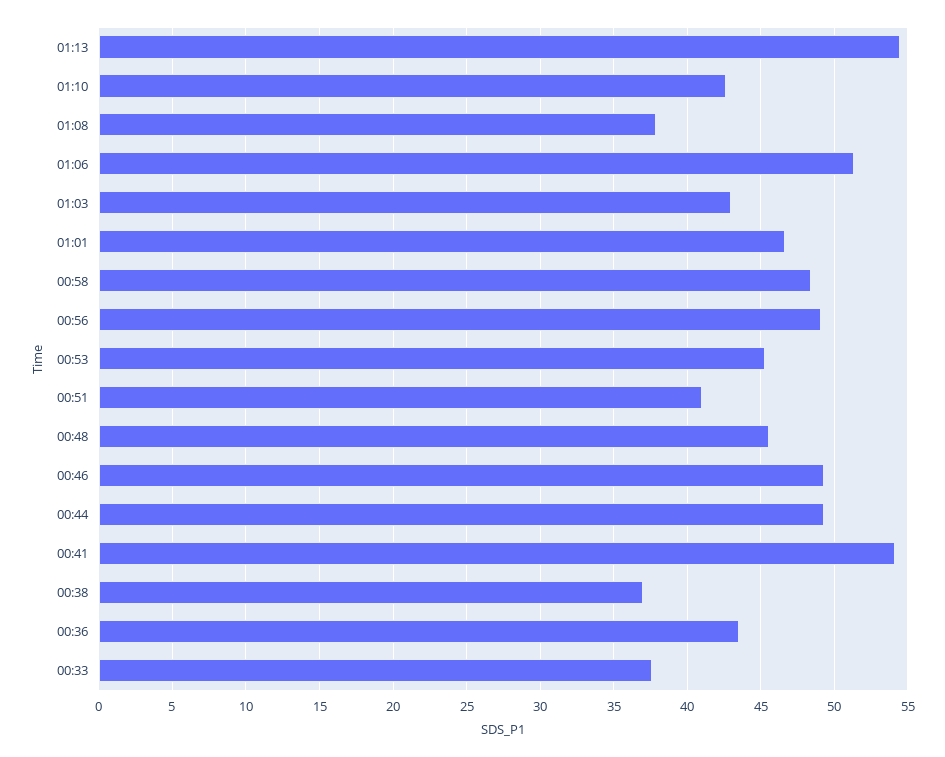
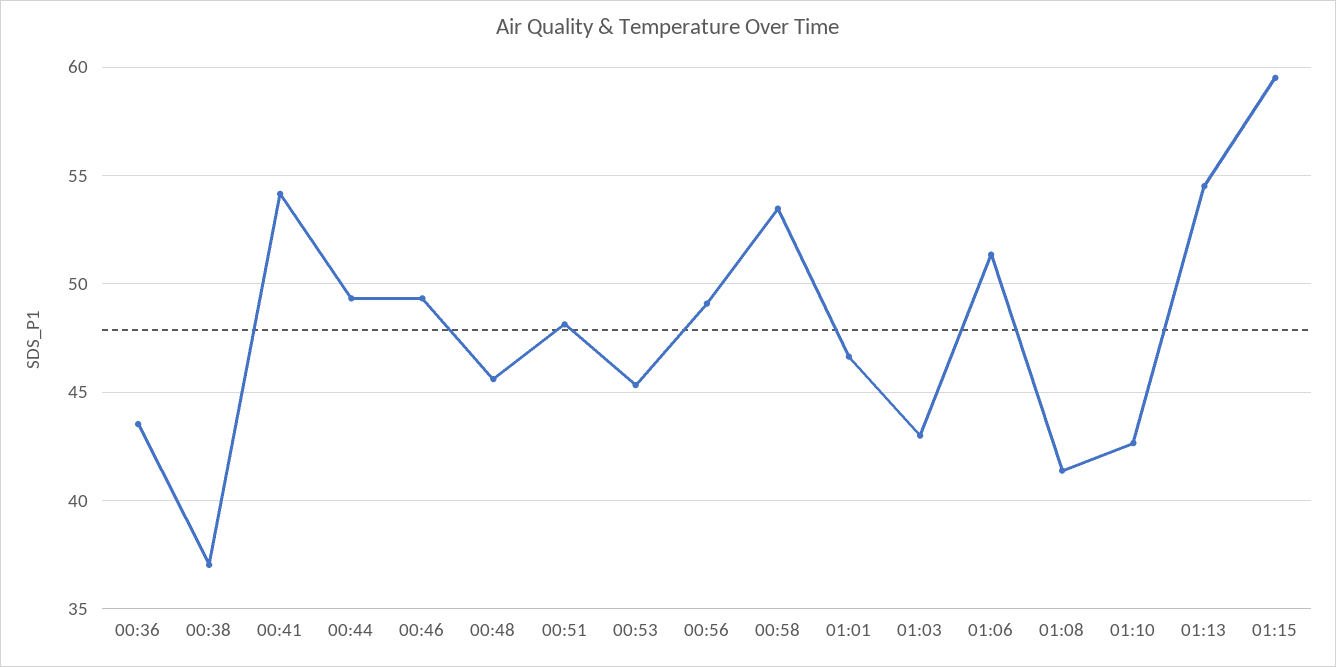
01:08: 38 -> 41.5
00:58: 48.5 -> 53.5
00:51: 41 -> 48
00:33: 37.5 -> none
01:15: none -> 59.5

